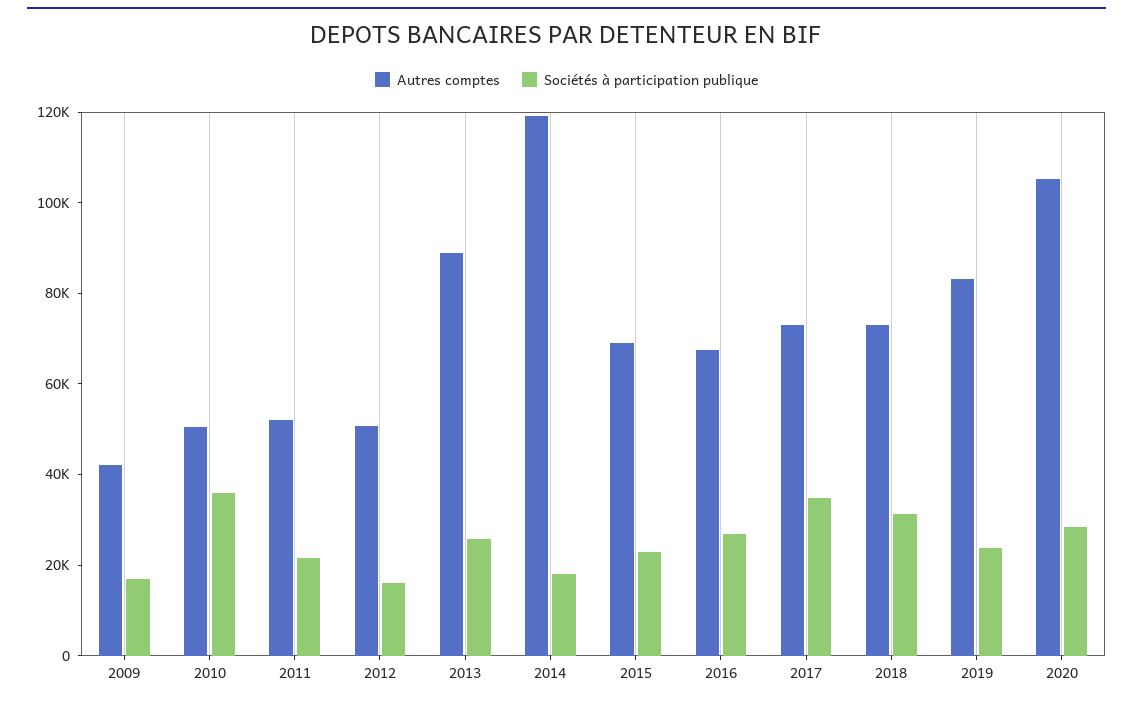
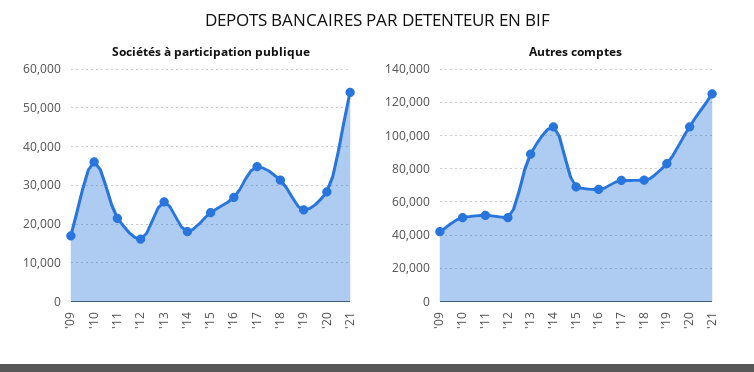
Autres comptes, 2014: 120000 -> 105000
Sociétés à participation publique, '21: none -> 54000
Autres comptes, '21: none -> 125000

